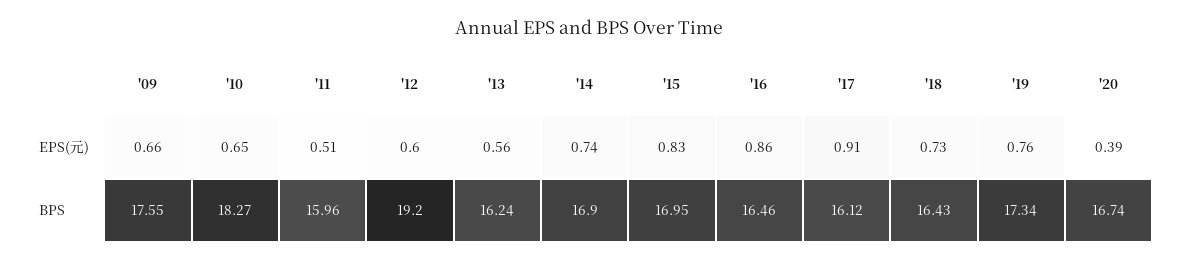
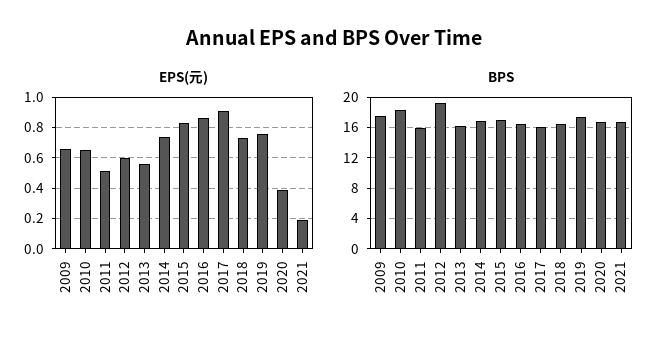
EPS(元), 2021: none -> 0.2
BPS, 2021: none -> 17

